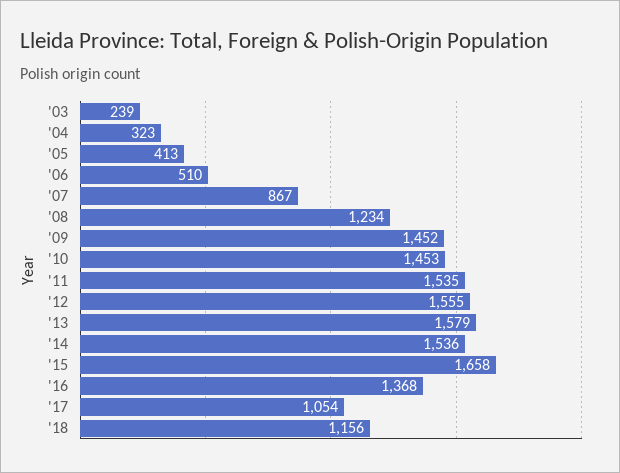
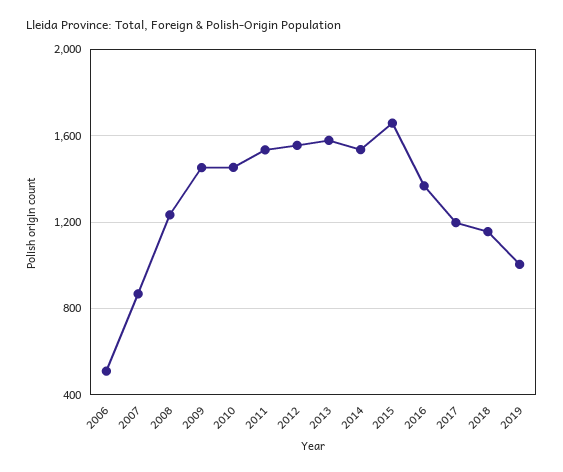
'03: 239 -> none
'04: 323 -> none
'05: 413 -> none
'17: 1054 -> 1200
2019: none -> 1000

